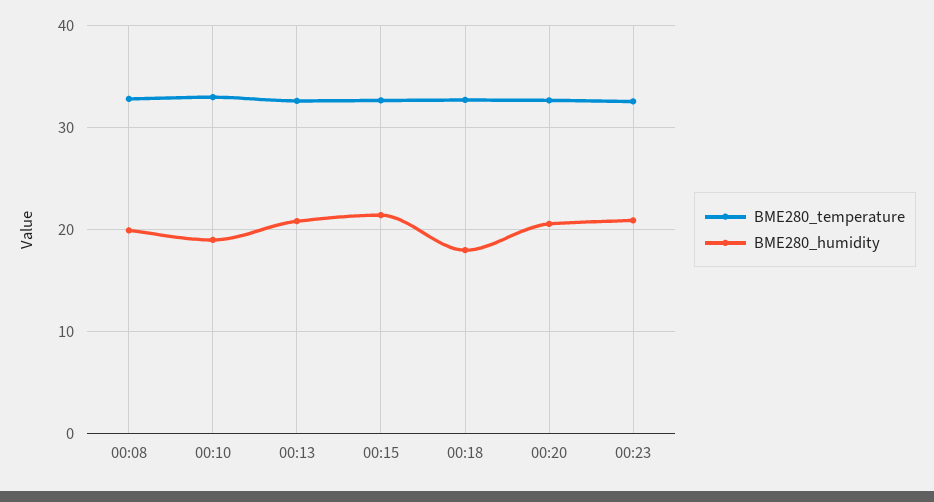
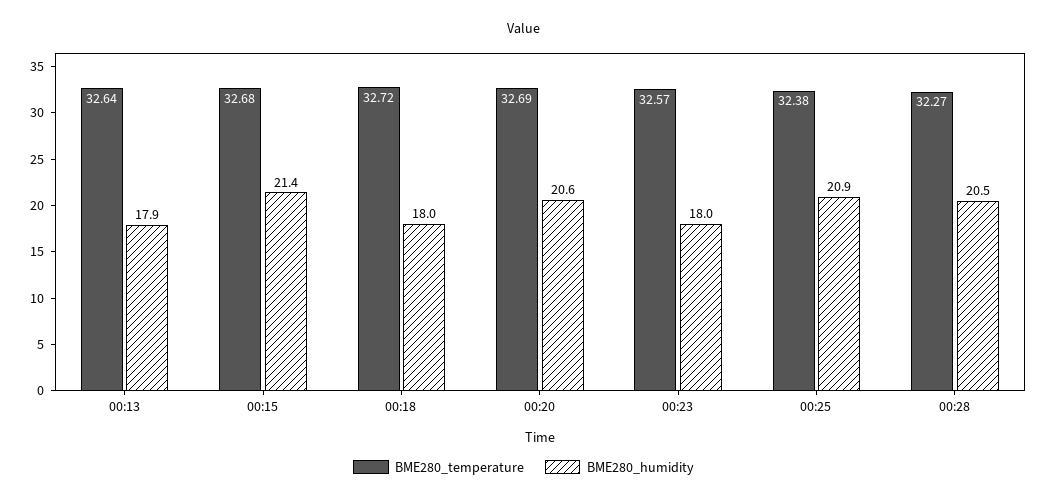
BME280_temperature, 00:08: 33 -> none
BME280_humidity, 00:08: 20 -> none
BME280_temperature, 00:10: 33 -> none
BME280_humidity, 00:10: 19 -> none
BME280_humidity, 00:13: 21 -> 17.9
BME280_humidity, 00:23: 21 -> 18
BME280_temperature, 00:25: none -> 32.38
BME280_humidity, 00:25: none -> 20.9
BME280_temperature, 00:28: none -> 32.27
BME280_humidity, 00:28: none -> 20.5

